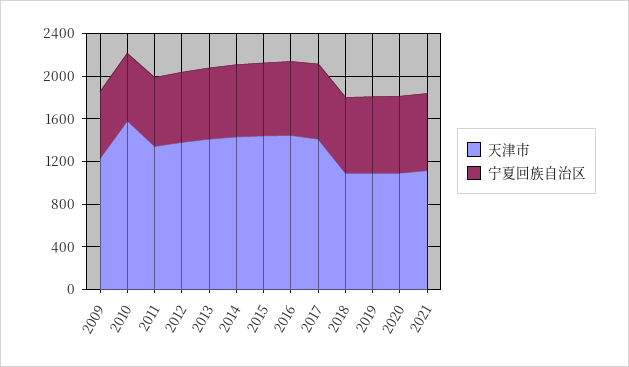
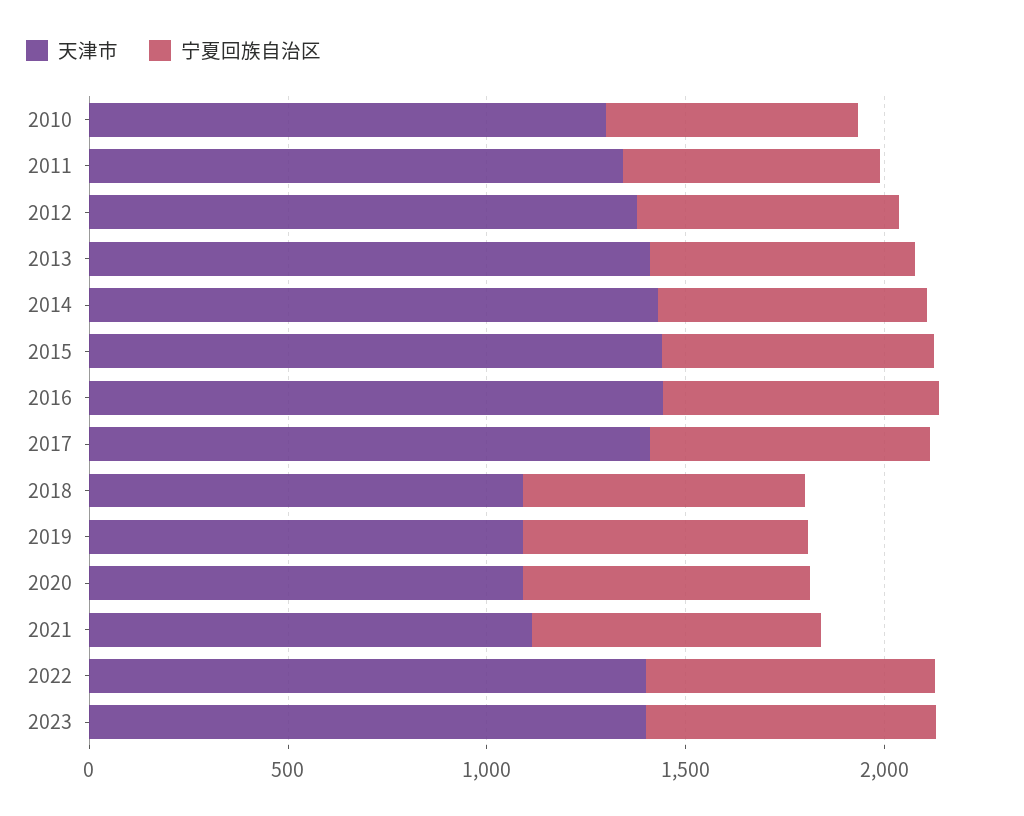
天津市, 2009: 1200 -> none
宁夏回族自治区, 2009: 600 -> none
天津市, 2010: 1600 -> 1300
天津市, 2022: none -> 1400
宁夏回族自治区, 2022: none -> 700
天津市, 2023: none -> 1400
宁夏回族自治区, 2023: none -> 700

